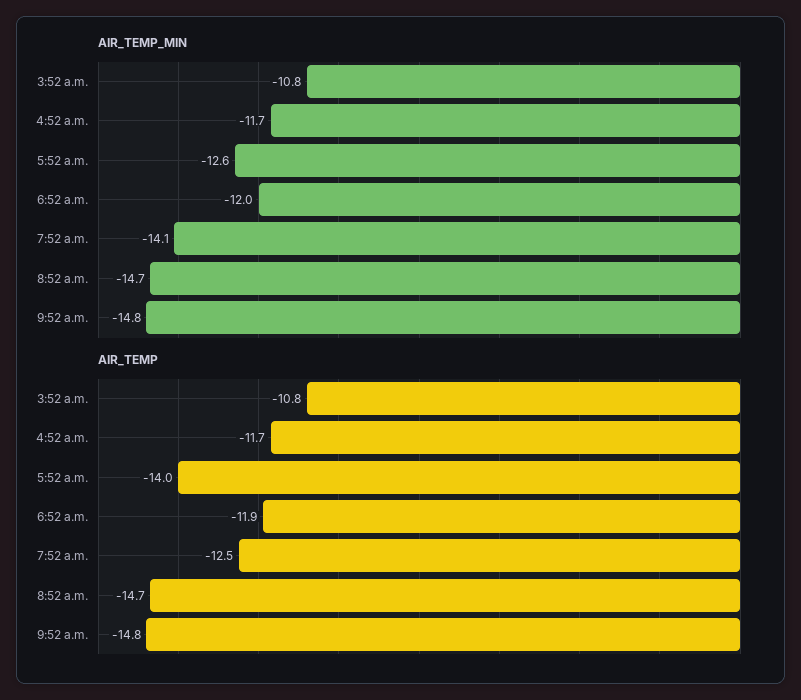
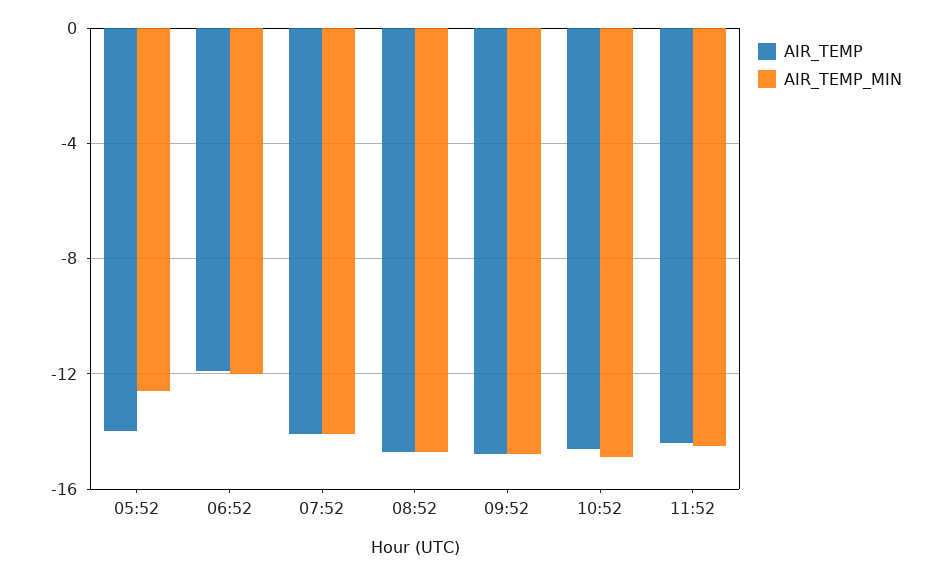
AIR_TEMP_MIN, 3:52 a.m.: -10.8 -> none
AIR_TEMP_MIN, 4:52 a.m.: -11.7 -> none
AIR_TEMP, 3:52 a.m.: -10.8 -> none
AIR_TEMP, 4:52 a.m.: -11.7 -> none
AIR_TEMP, 7:52 a.m.: -12.5 -> -14
AIR_TEMP, 10:52: none -> -14.5
AIR_TEMP_MIN, 10:52: none -> -15
AIR_TEMP, 11:52: none -> -14.5
AIR_TEMP_MIN, 11:52: none -> -14.5

